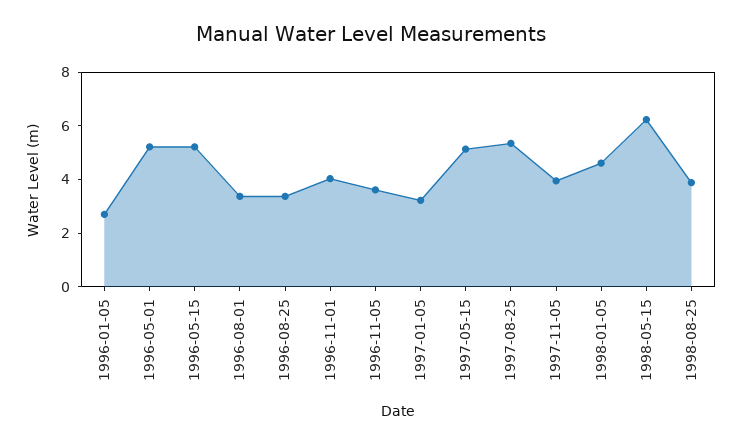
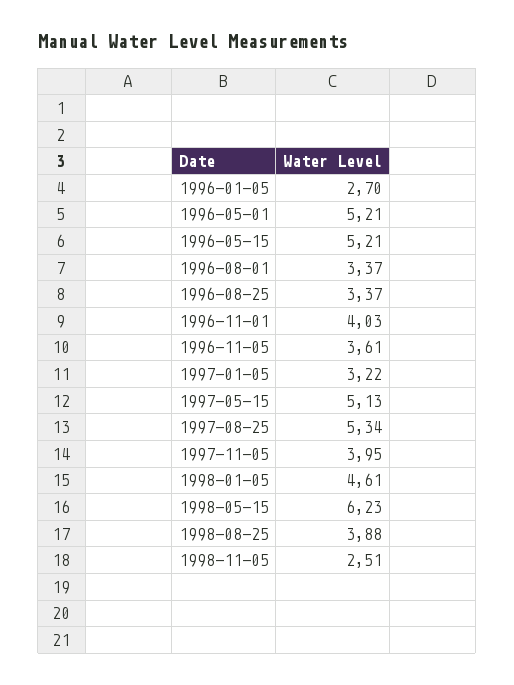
1998-11-05: none -> 2.51

